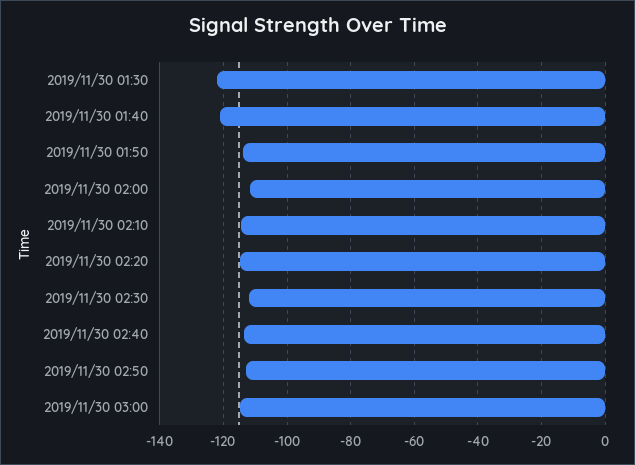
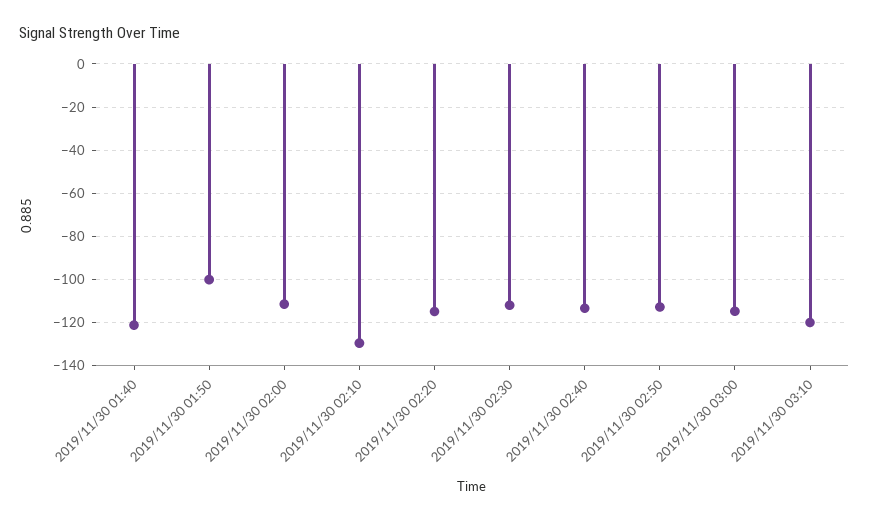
2019/11/30 01:30: -122 -> none
2019/11/30 01:50: -114 -> -100
2019/11/30 02:10: -114 -> -130
2019/11/30 03:10: none -> -120

